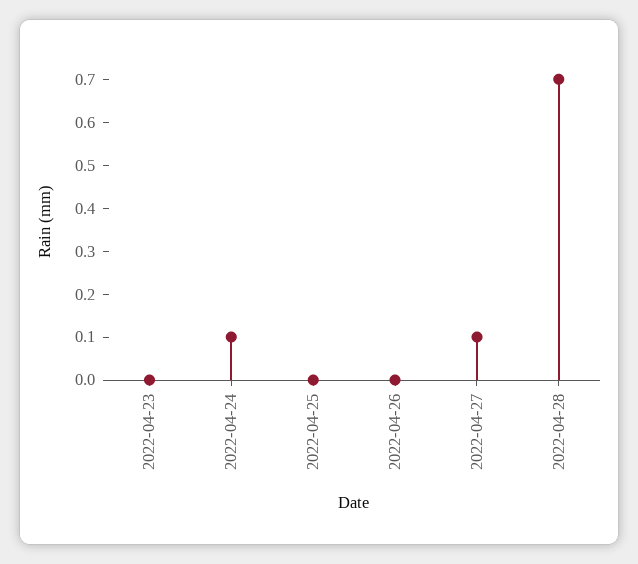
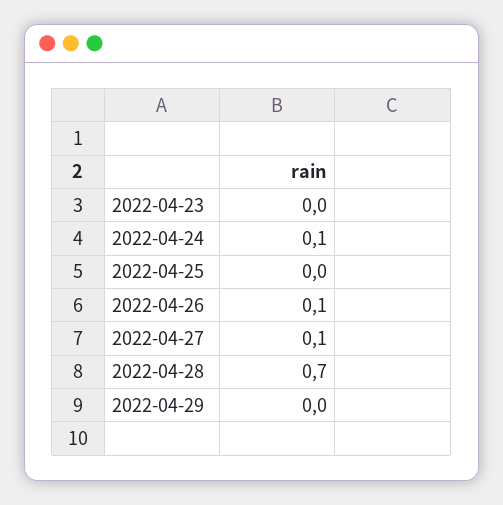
2022-04-26: 0 -> 0.1
2022-04-29: none -> 0

